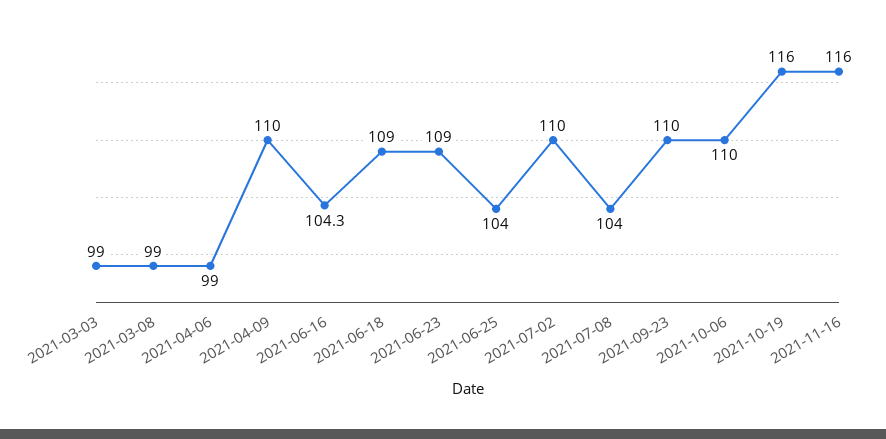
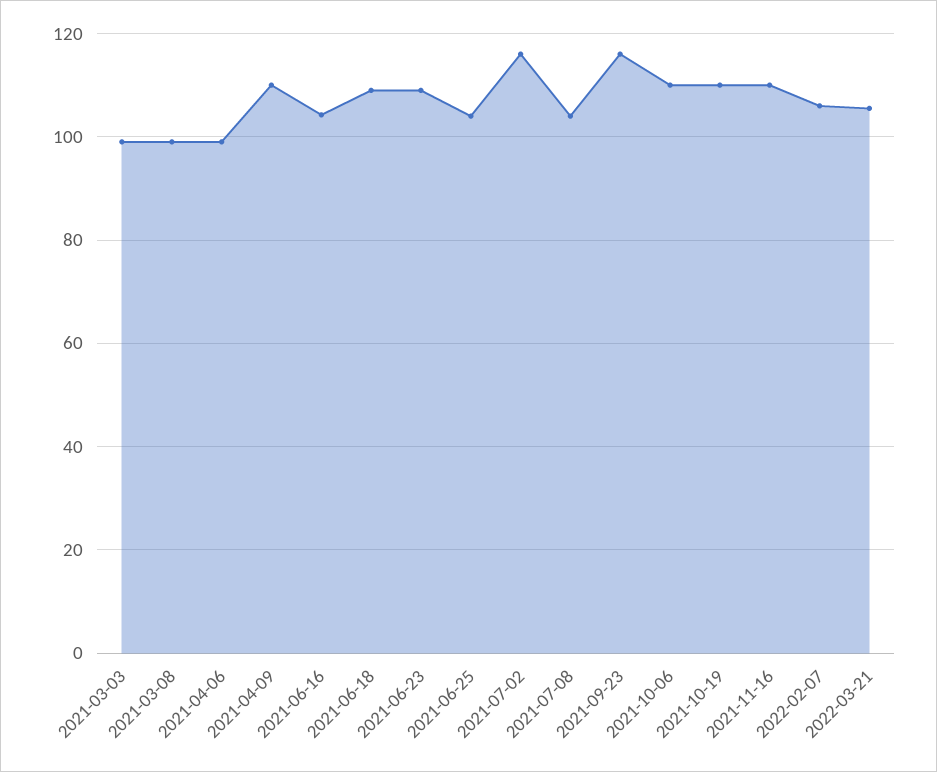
2021-07-02: 110 -> 116
2021-09-23: 110 -> 116
2021-10-19: 116 -> 110
2021-11-16: 116 -> 110
2022-02-07: none -> 106
2022-03-21: none -> 106

